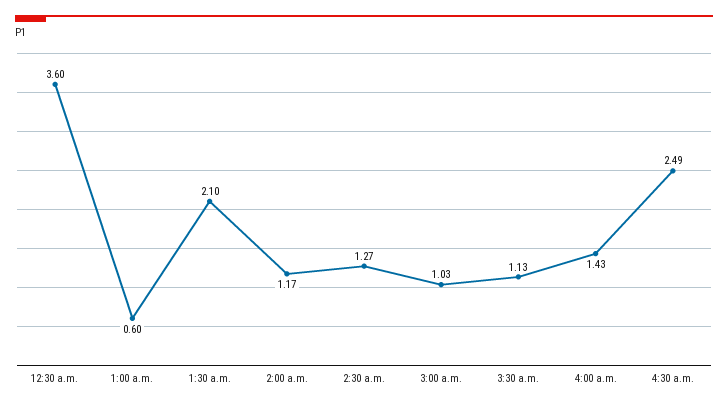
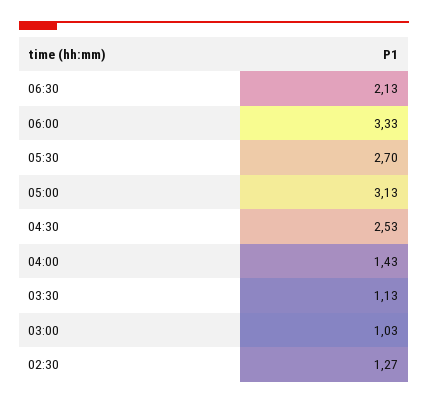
12:30 a.m.: 3.6 -> none
1:00 a.m.: 0.6 -> none
1:30 a.m.: 2.1 -> none
2:00 a.m.: 1.17 -> none
4:30 a.m.: 2.49 -> 2.53
06:30: none -> 2.13
06:00: none -> 3.33
05:30: none -> 2.7
05:00: none -> 3.13

